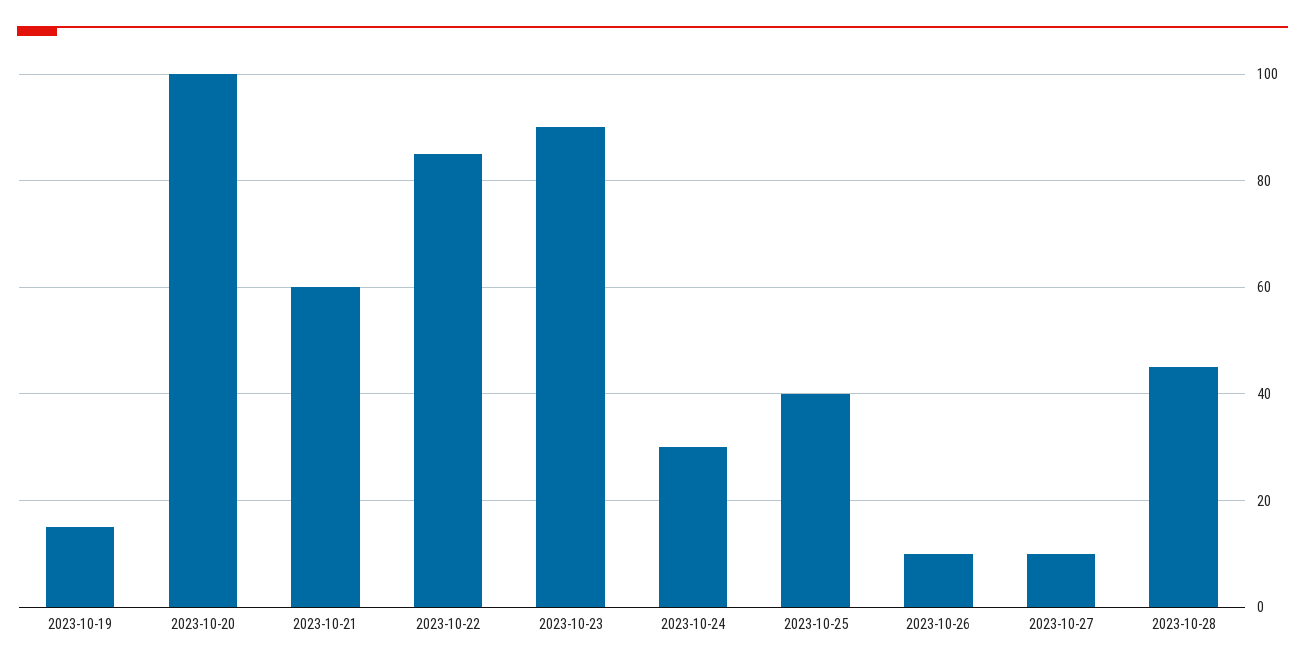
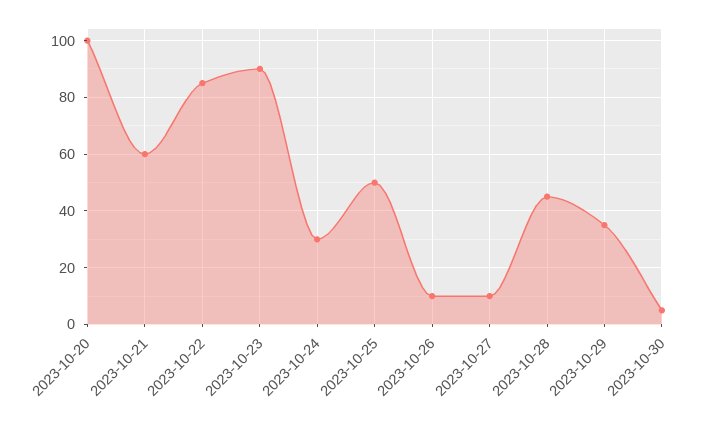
2023-10-19: 15 -> none
2023-10-25: 40 -> 50
2023-10-29: none -> 35
2023-10-30: none -> 5

